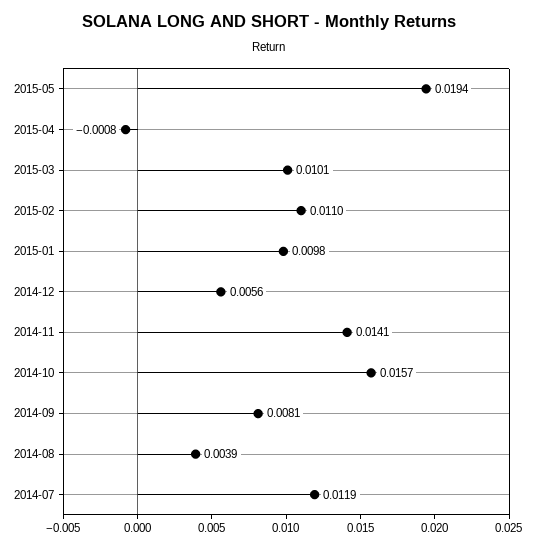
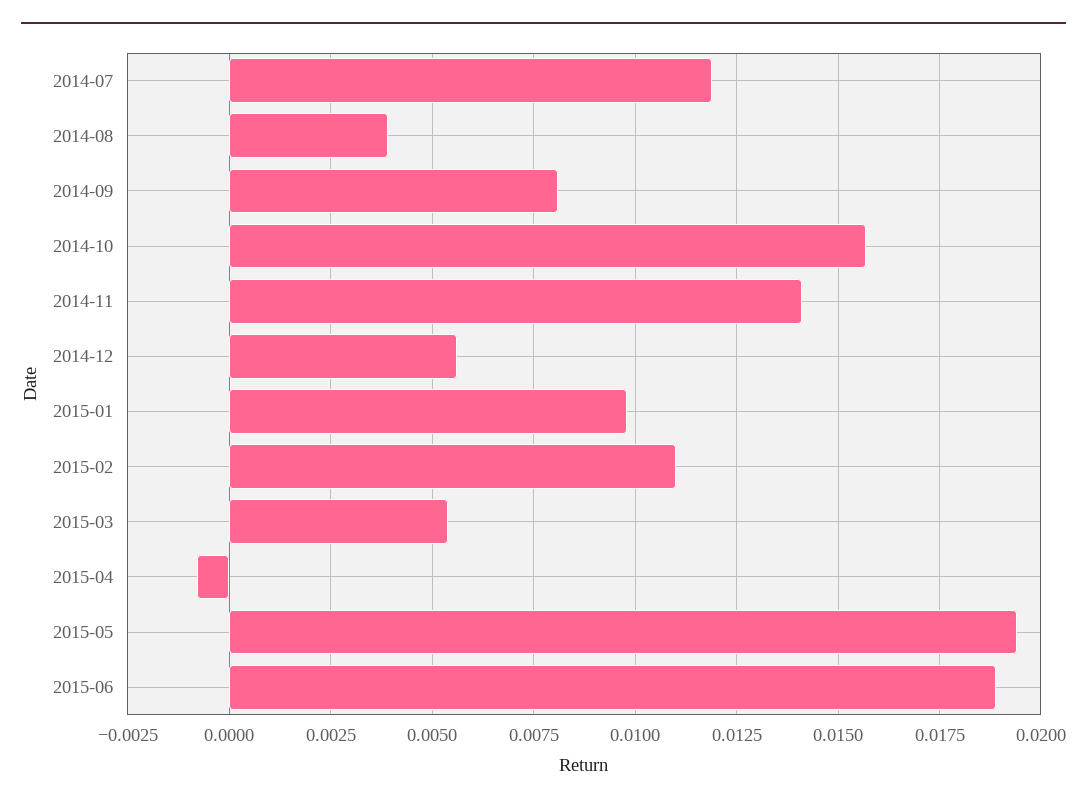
2015-03: 0.0101 -> 0.0055
2015-06: none -> 0.019

